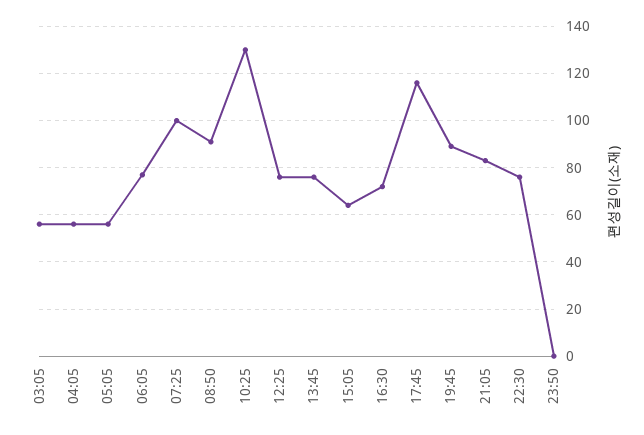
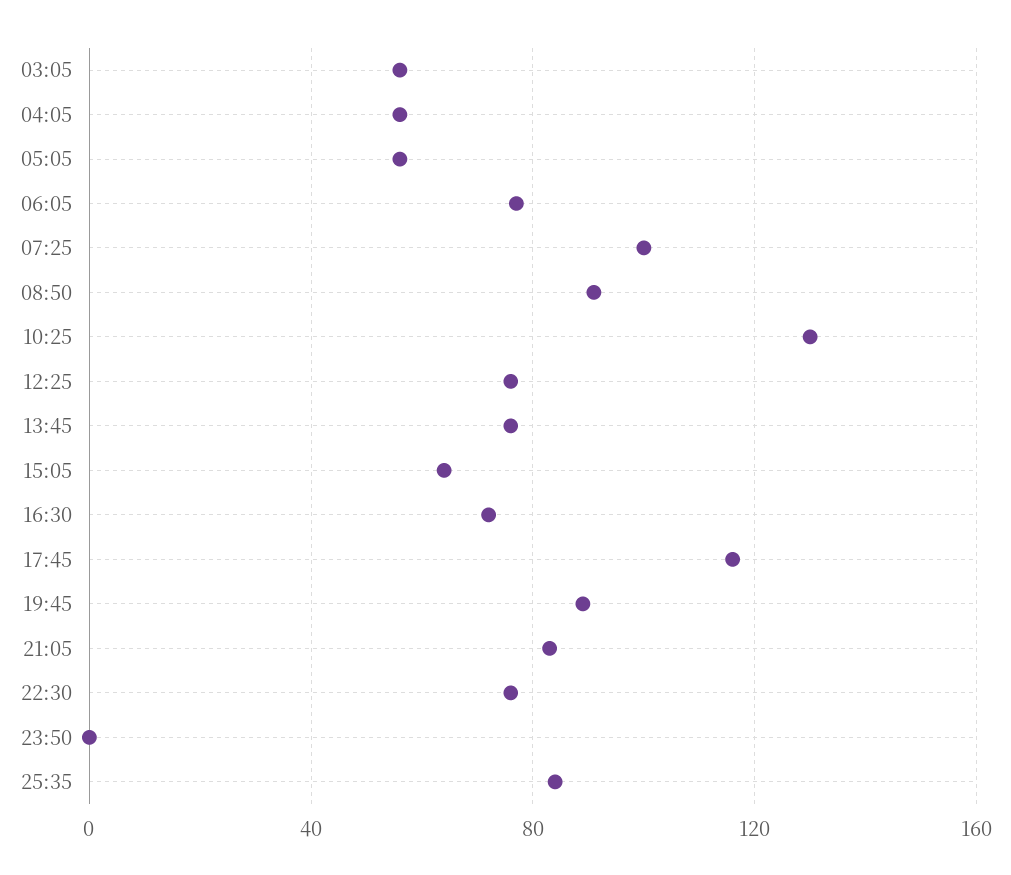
25:35: none -> 85

